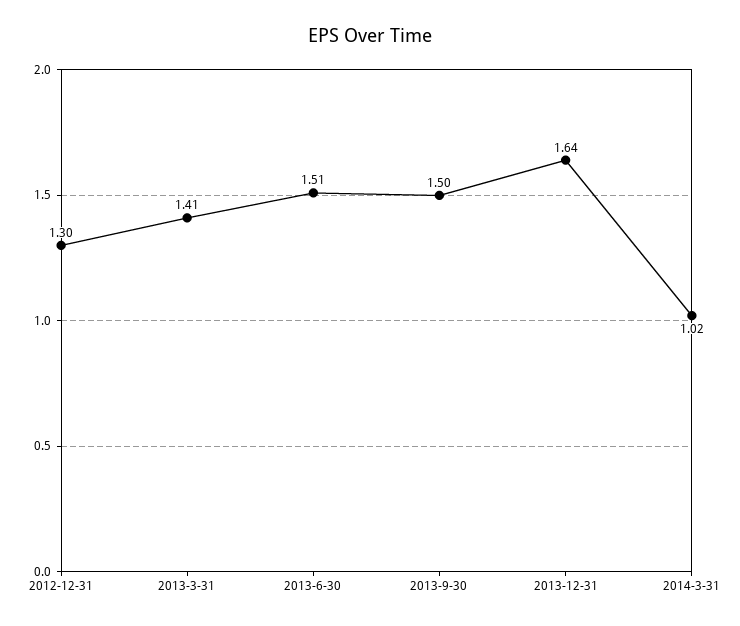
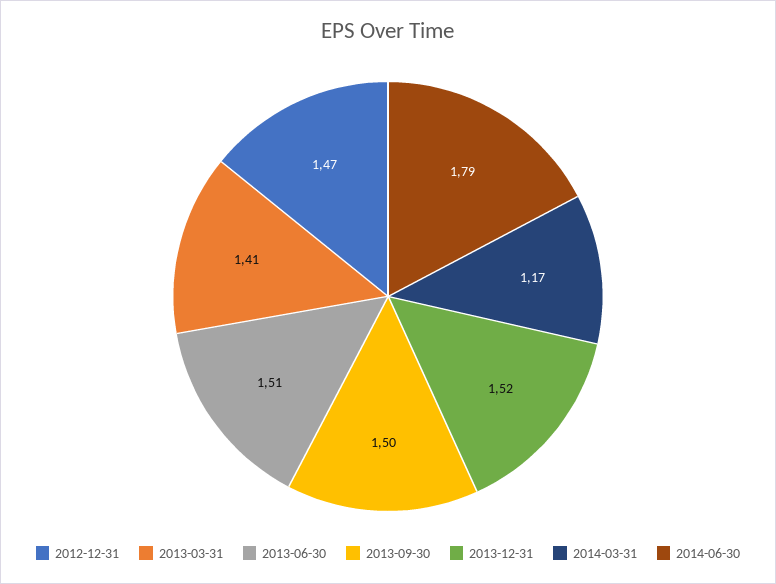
2012-12-31: 1.3 -> 1.47
2013-12-31: 1.64 -> 1.52
2014-3-31: 1.02 -> 1.17
2014-06-30: none -> 1.79

